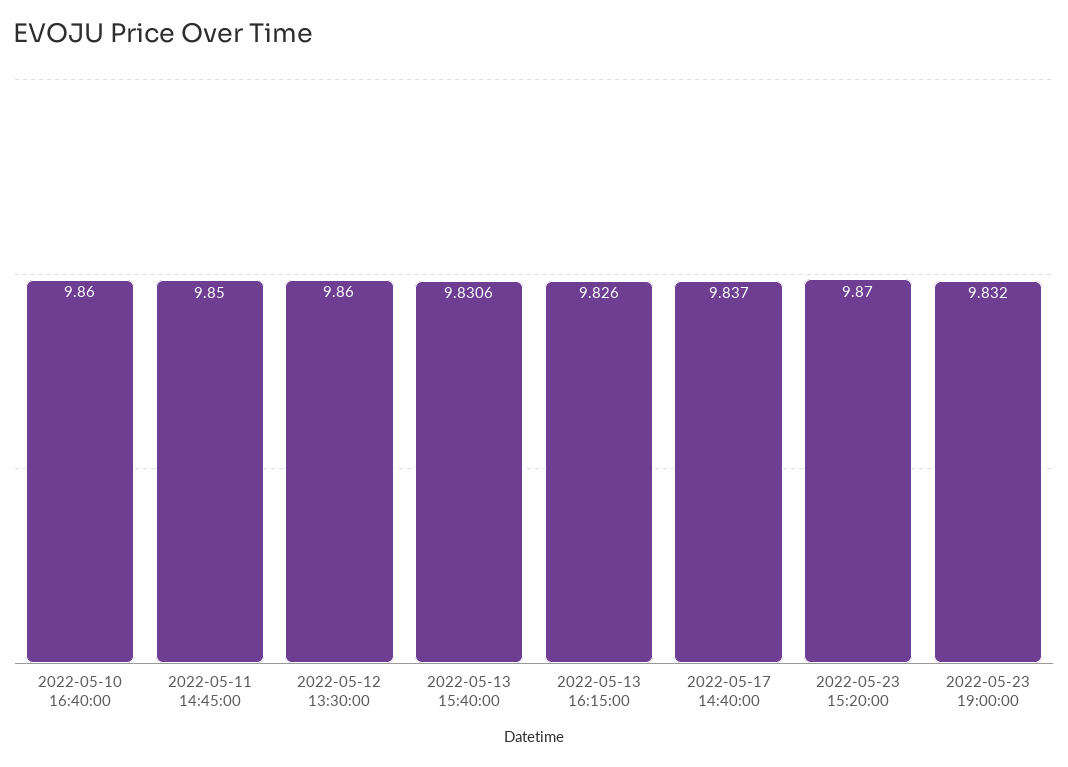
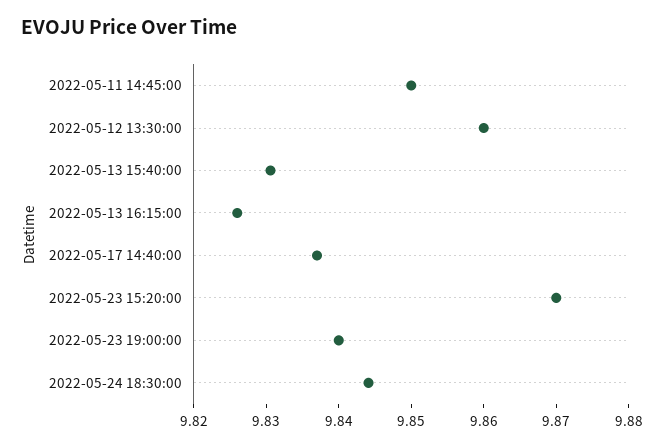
2022-05-10 16:40:00: 9.86 -> none
2022-05-23 19:00:00: 9.832 -> 9.84
2022-05-24 18:30:00: none -> 9.844

